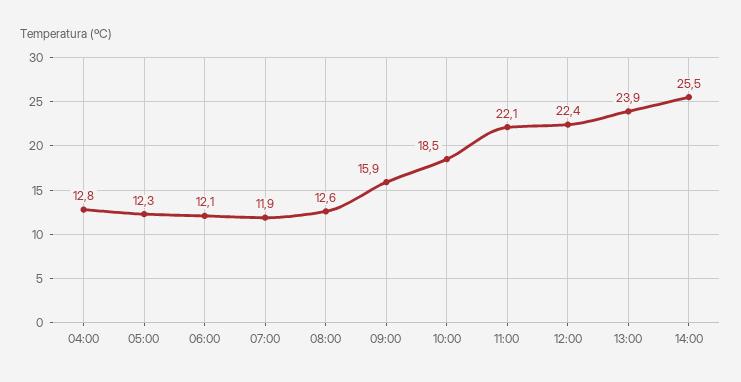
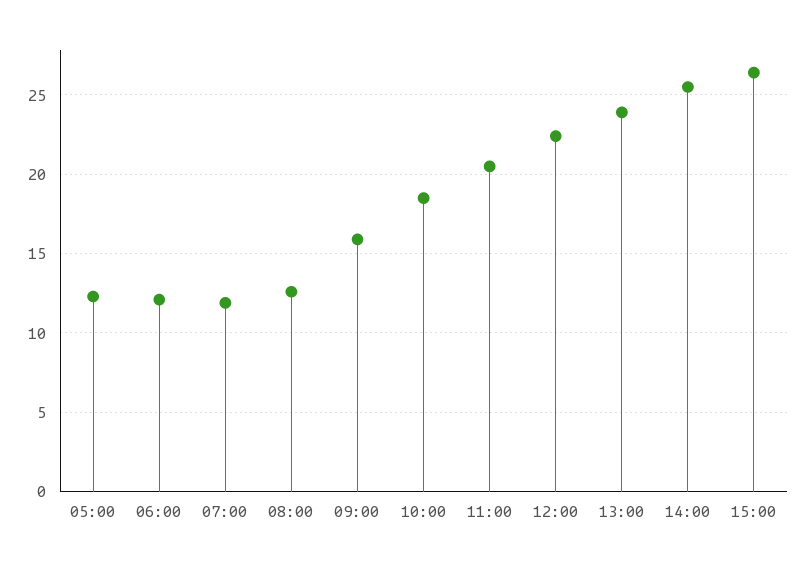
04:00: 12.8 -> none
11:00: 22.1 -> 20.5
15:00: none -> 26.5

